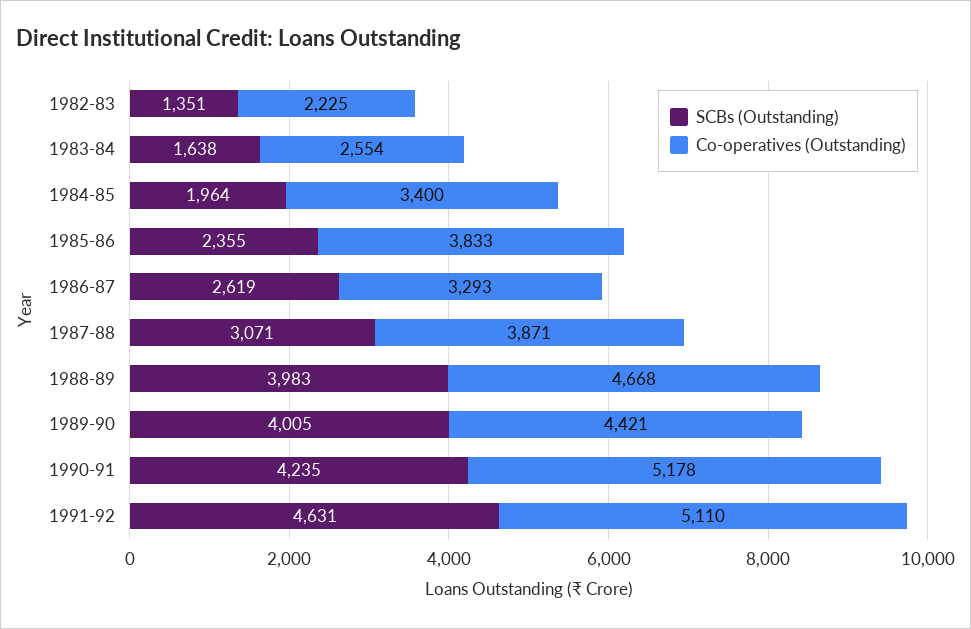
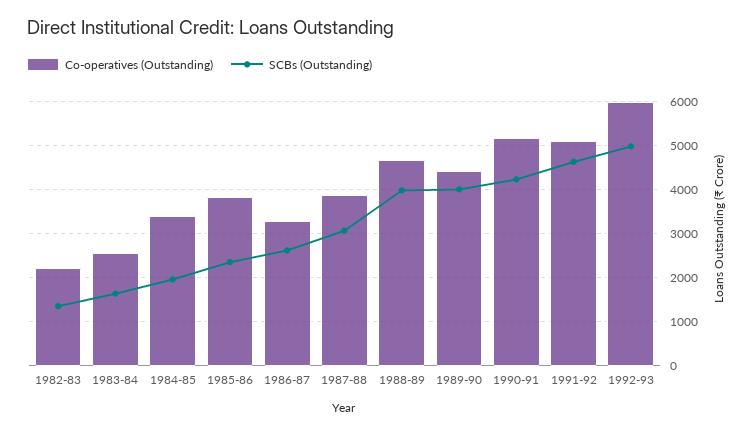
Co-operatives (Outstanding), 1992-93: none -> 6000
SCBs (Outstanding), 1992-93: none -> 5000

